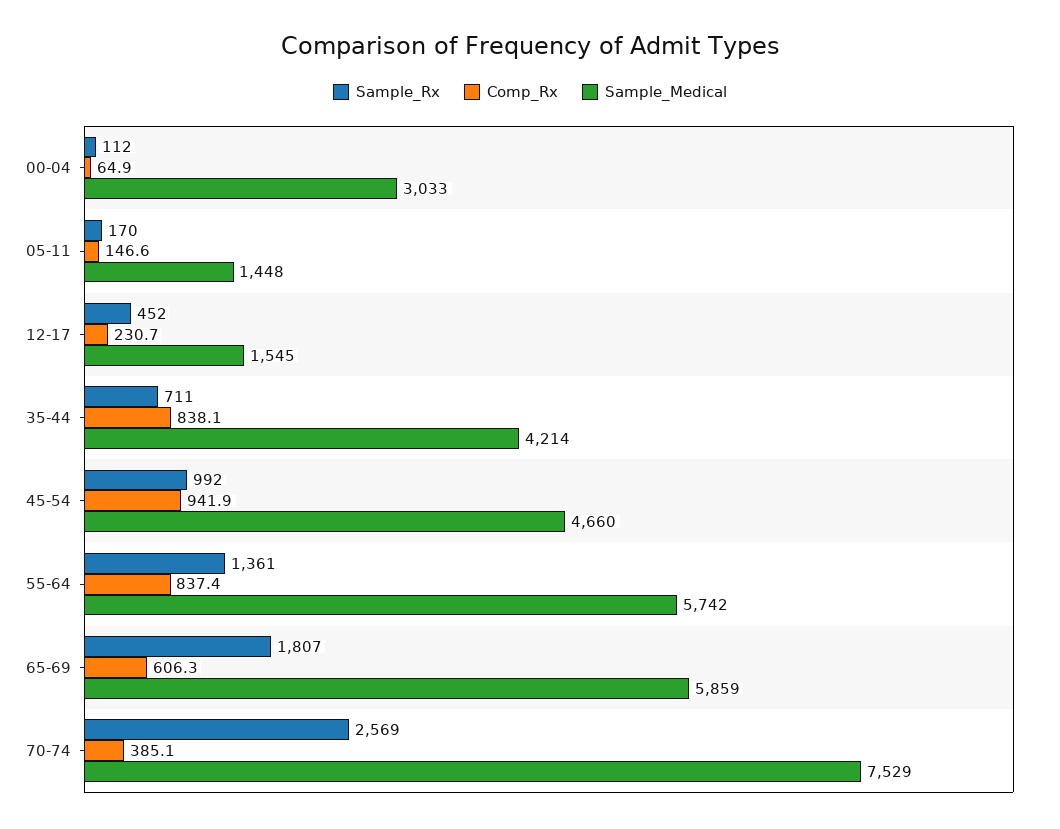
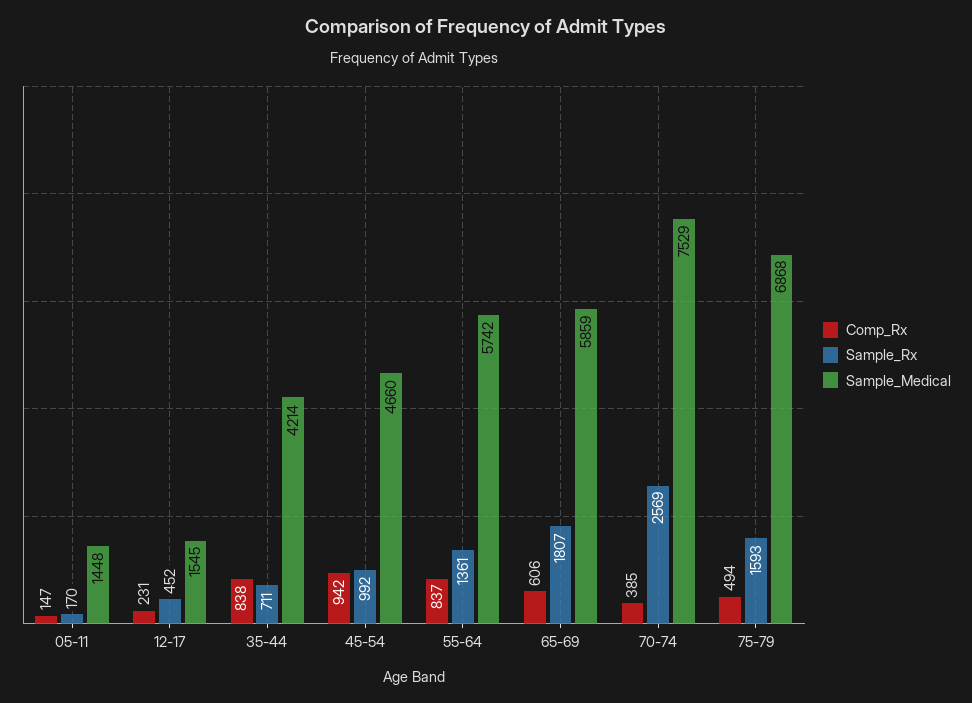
Sample_Rx, 00-04: 112 -> none
Comp_Rx, 00-04: 64.9 -> none
Sample_Medical, 00-04: 3033 -> none
Comp_Rx, 75-79: none -> 494
Sample_Rx, 75-79: none -> 1593
Sample_Medical, 75-79: none -> 6868

